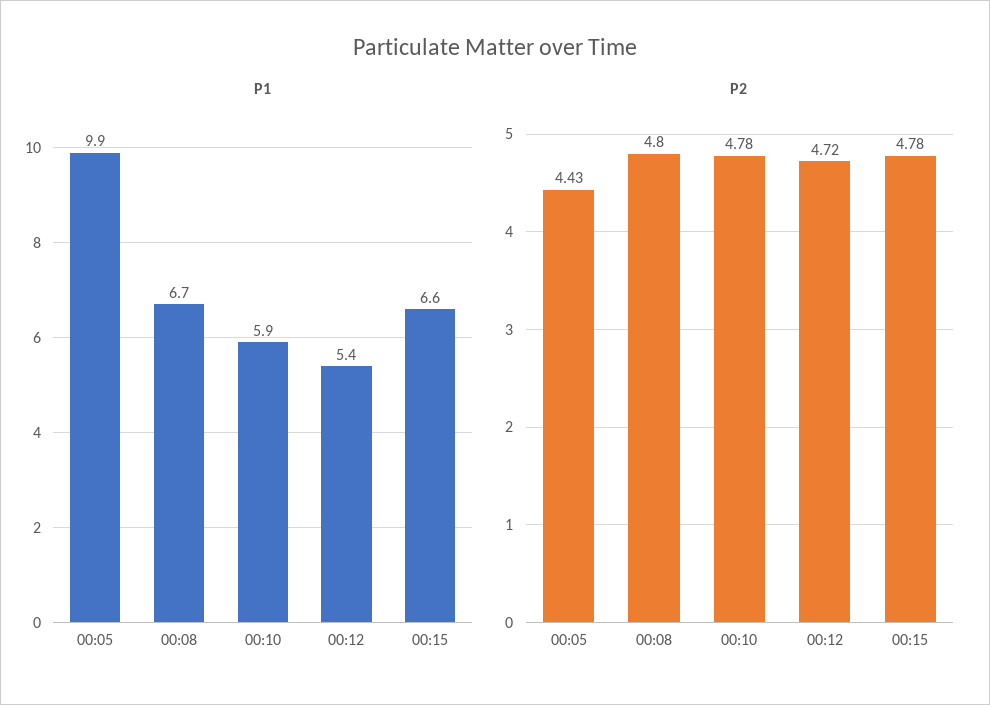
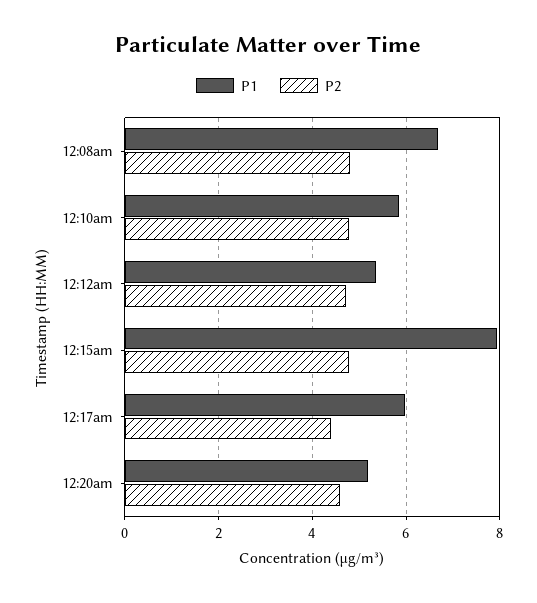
P1, 00:05: 9.9 -> none
P1, 00:15: 6.6 -> 8
P2, 00:05: 4.43 -> none
P1, 12:17am: none -> 6
P2, 12:17am: none -> 4.4
P1, 12:20am: none -> 5.2
P2, 12:20am: none -> 4.6

